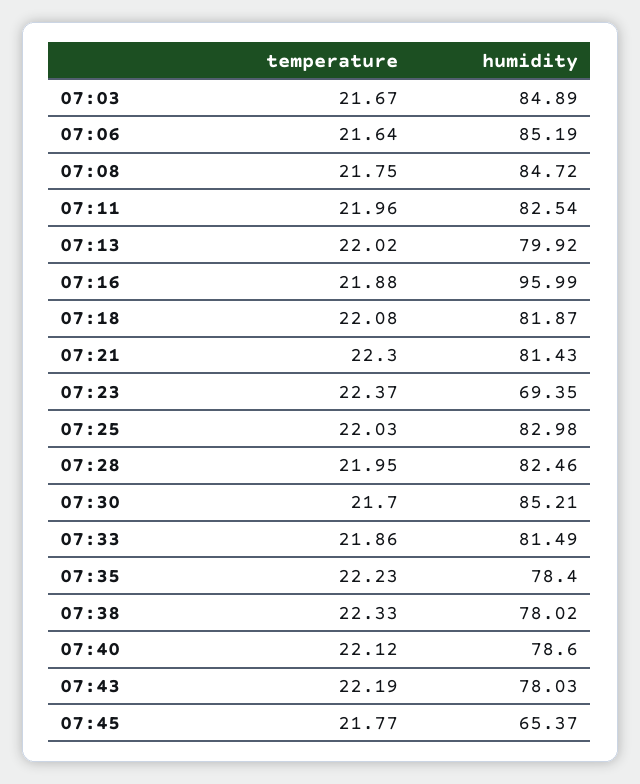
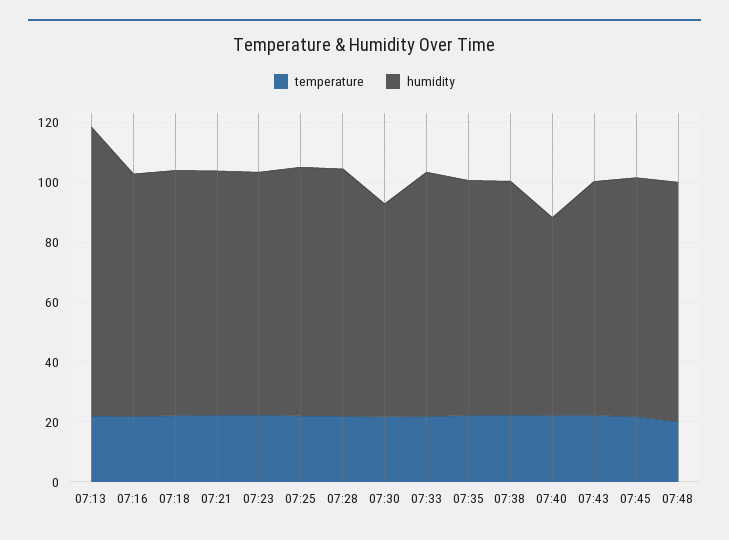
temperature, 07:03: 21.67 -> none
humidity, 07:03: 84.89 -> none
temperature, 07:06: 21.64 -> none
humidity, 07:06: 85.19 -> none
temperature, 07:08: 21.75 -> none
humidity, 07:08: 84.72 -> none
temperature, 07:11: 21.96 -> none
humidity, 07:11: 82.54 -> none
humidity, 07:13: 79.92 -> 95
humidity, 07:16: 95.99 -> 80
humidity, 07:23: 69.35 -> 80
humidity, 07:30: 85.21 -> 70
humidity, 07:40: 78.6 -> 65
humidity, 07:45: 65.37 -> 80
temperature, 07:48: none -> 20
humidity, 07:48: none -> 80

